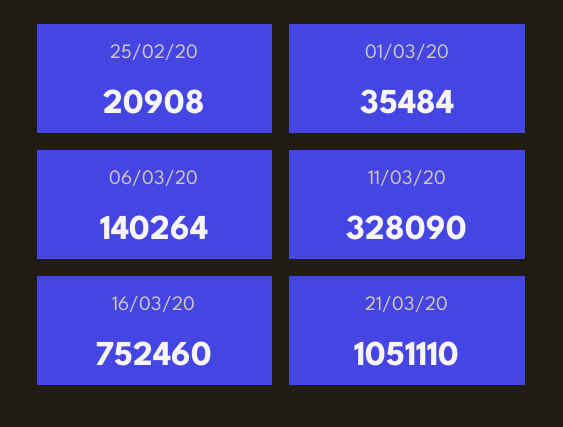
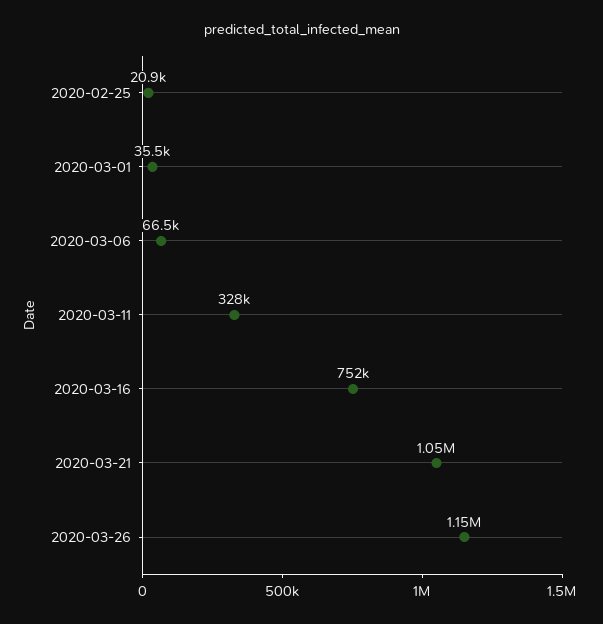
06/03/20: 140264 -> 66500
2020-03-26: none -> 1150000

